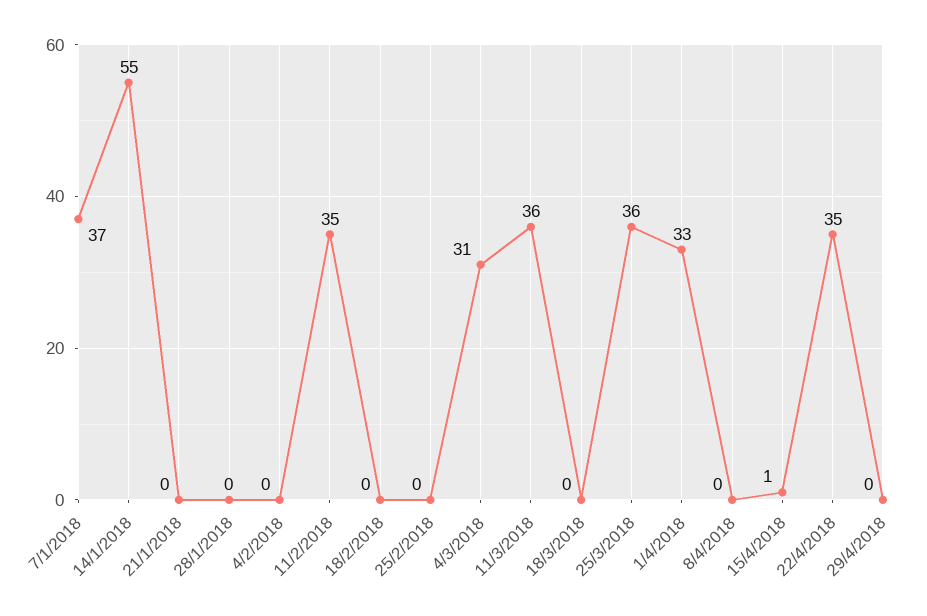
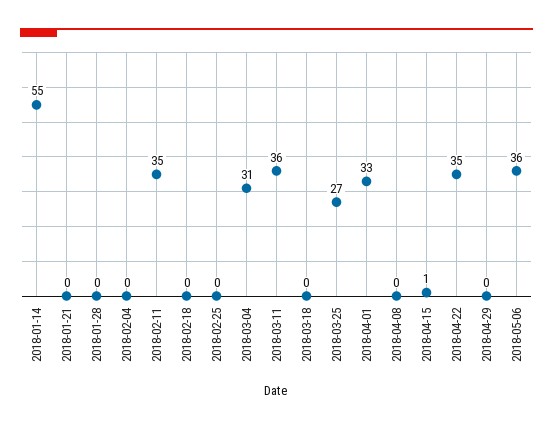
7/1/2018: 37 -> none
25/3/2018: 36 -> 27
2018-05-06: none -> 36

